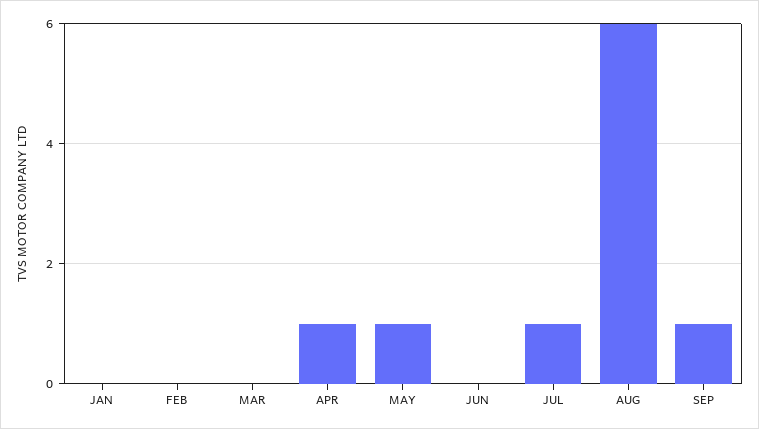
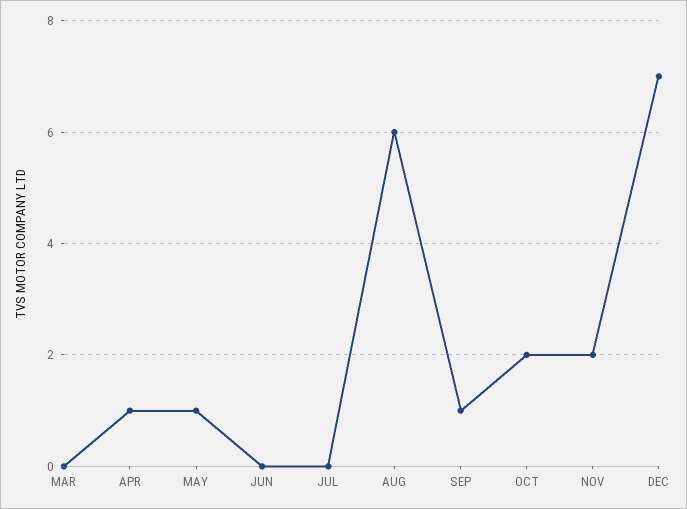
JAN: 0 -> none
FEB: 0 -> none
JUL: 1 -> 0
OCT: none -> 2
NOV: none -> 2
DEC: none -> 7

